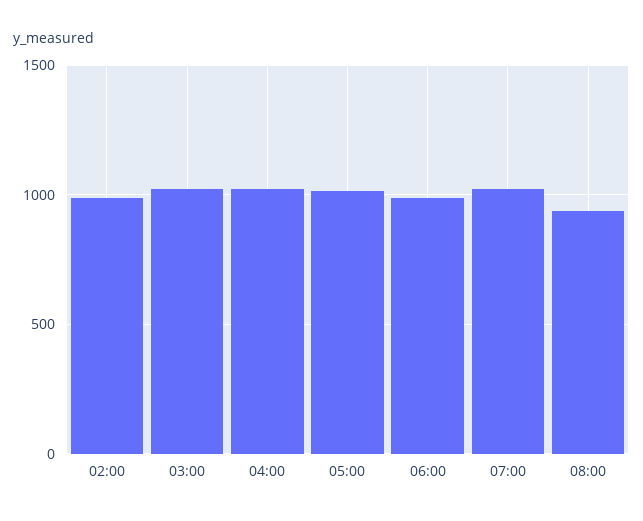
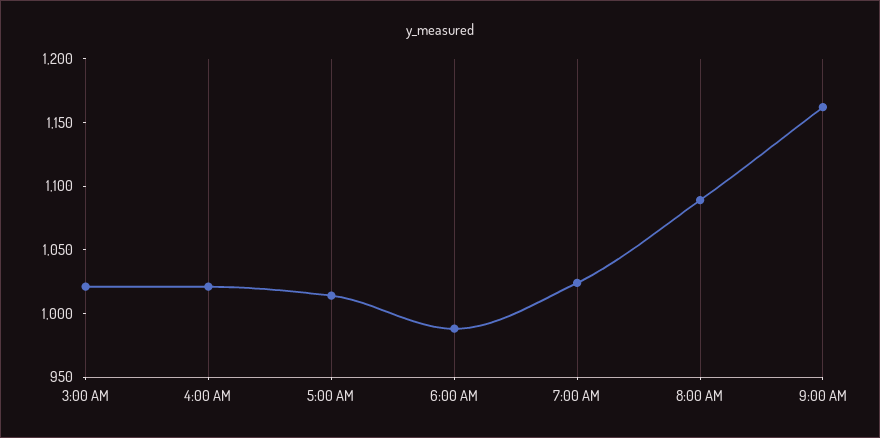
02:00: 1000 -> none
08:00: 950 -> 1090
9:00 AM: none -> 1160

